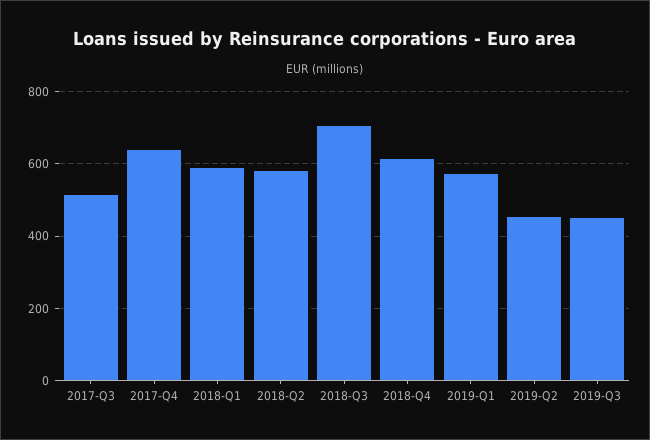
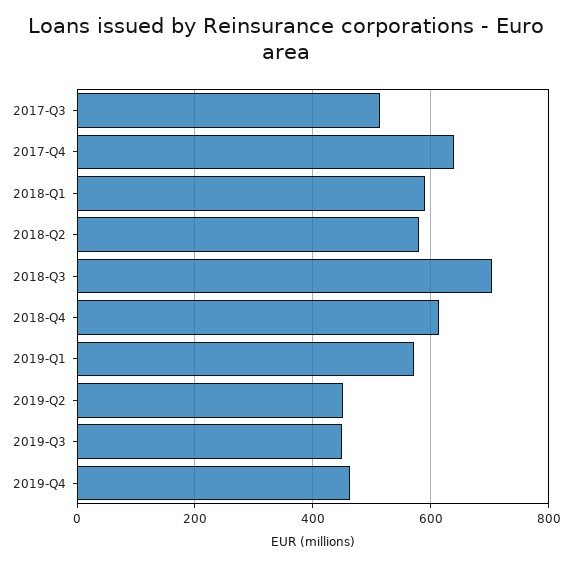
2019-Q4: none -> 460

